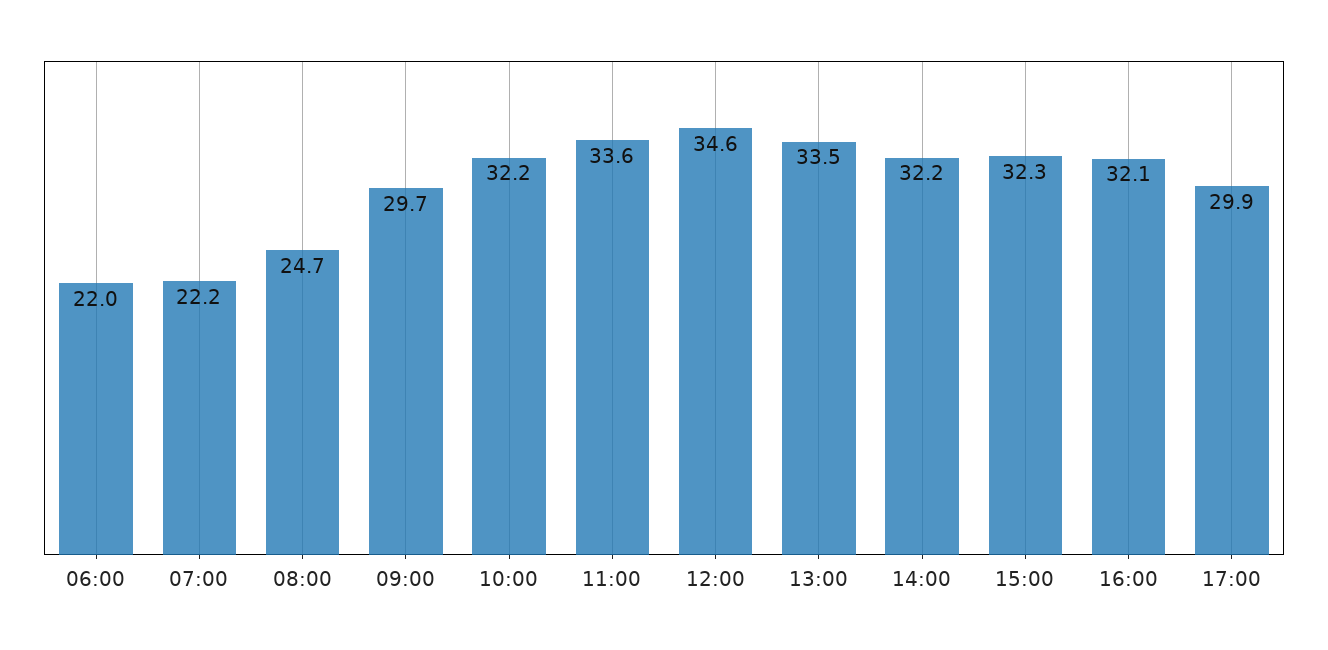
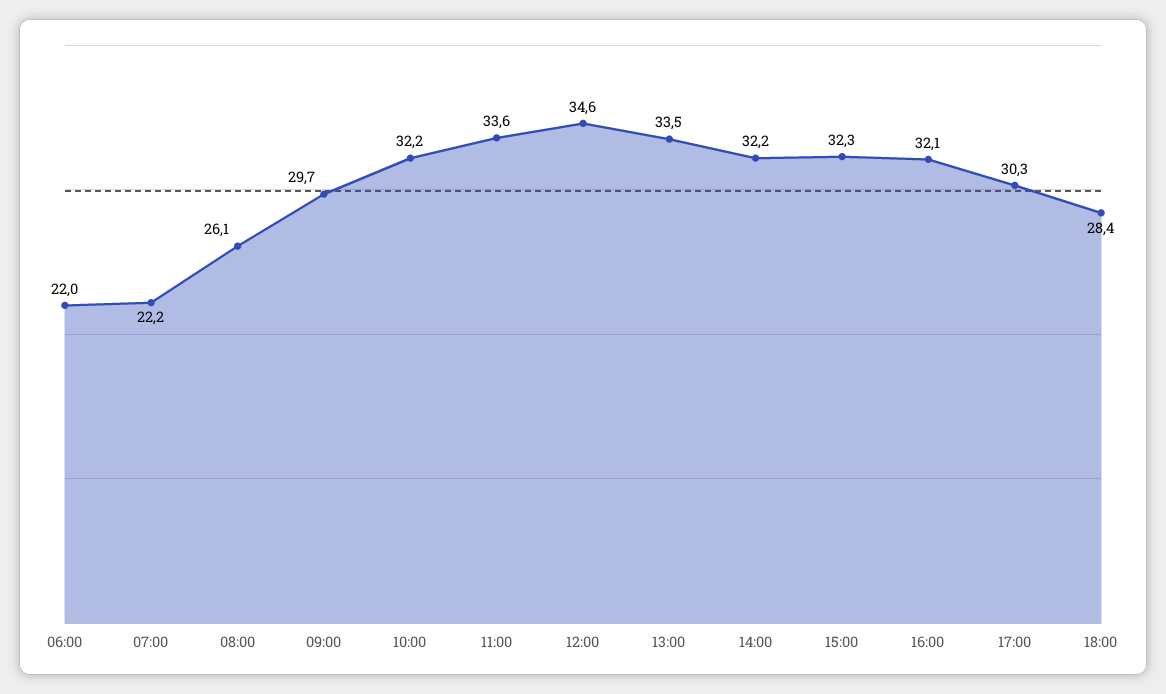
08:00: 24.7 -> 26.1
17:00: 29.9 -> 30.3
18:00: none -> 28.4

